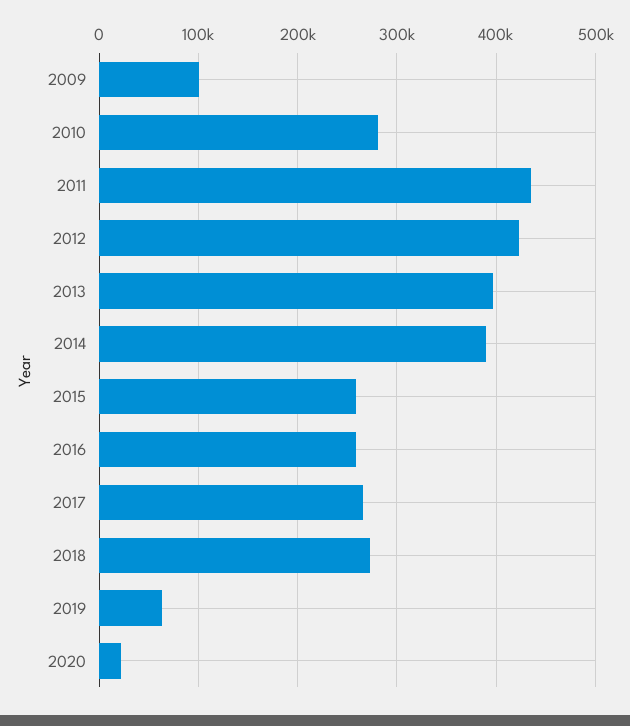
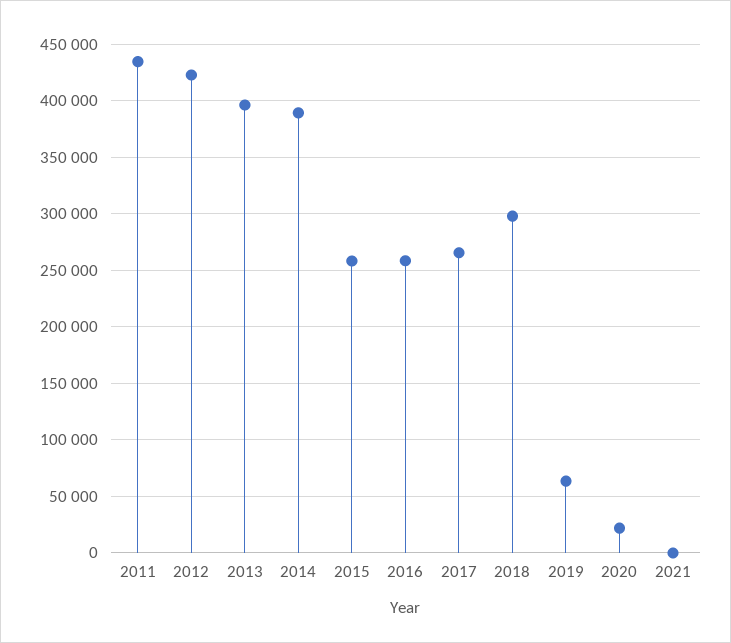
2009: 100000 -> none
2010: 280000 -> none
2018: 270000 -> 300000
2021: none -> 0

